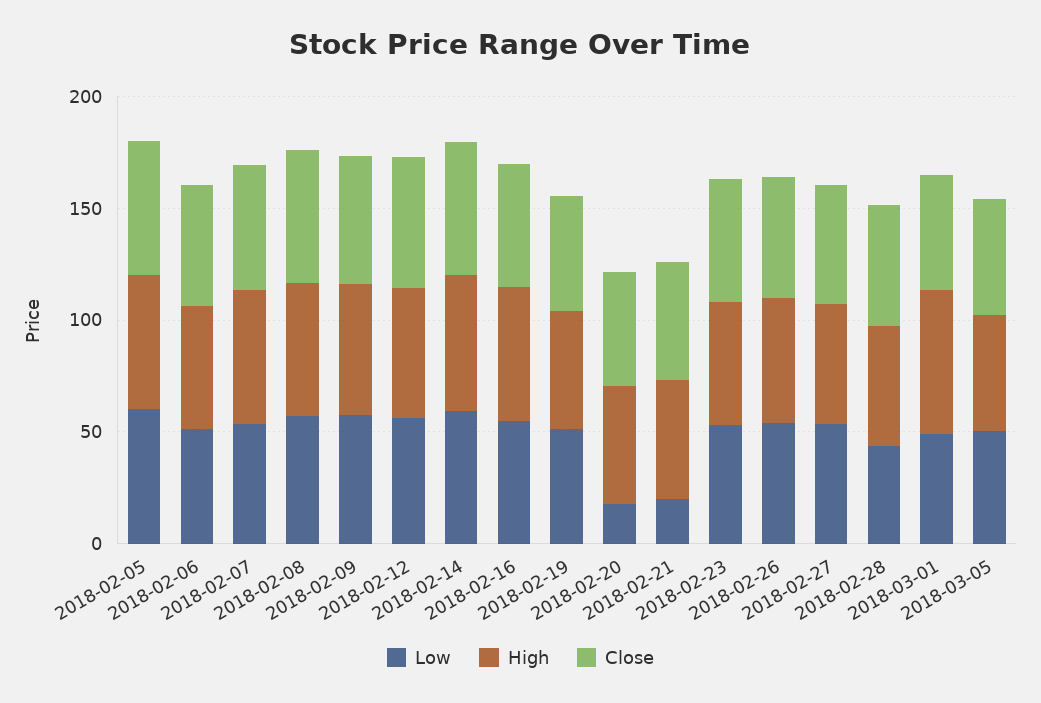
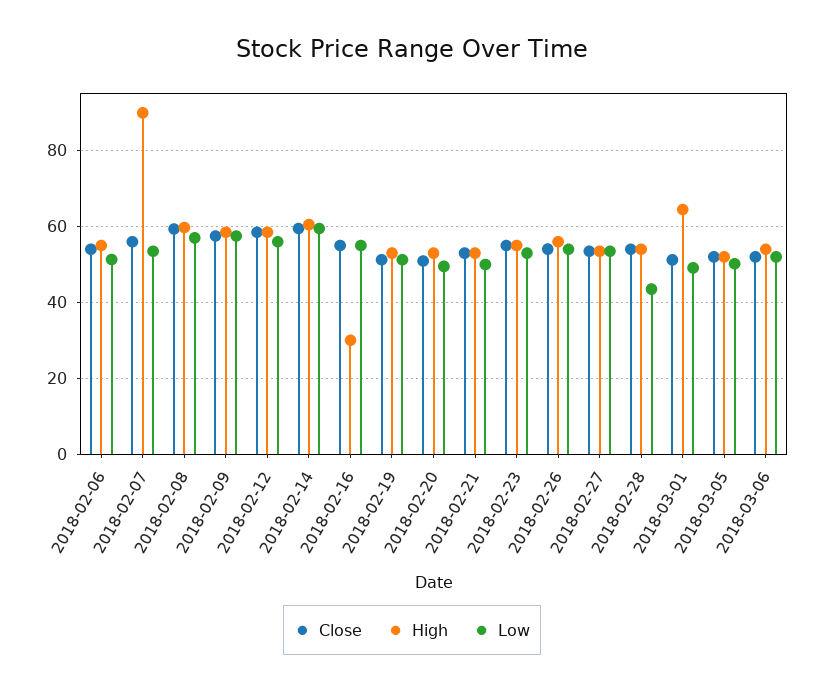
Low, 2018-02-05: 60 -> none
High, 2018-02-05: 60 -> none
Close, 2018-02-05: 60 -> none
High, 2018-02-07: 60 -> 90
High, 2018-02-16: 60 -> 30
Low, 2018-02-20: 20 -> 50
Low, 2018-02-21: 20 -> 50
Close, 2018-03-06: none -> 52
High, 2018-03-06: none -> 54
Low, 2018-03-06: none -> 52

